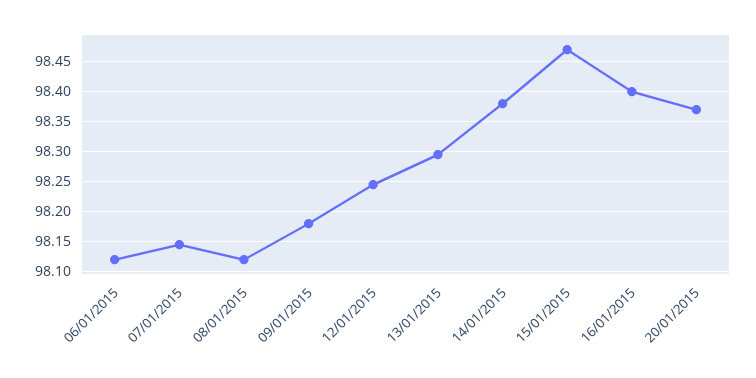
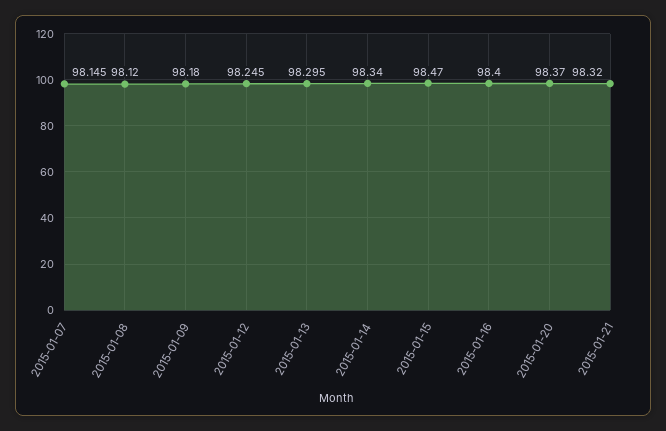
06/01/2015: 98.12 -> none
14/01/2015: 98.38 -> 98.34
2015-01-21: none -> 98.32

